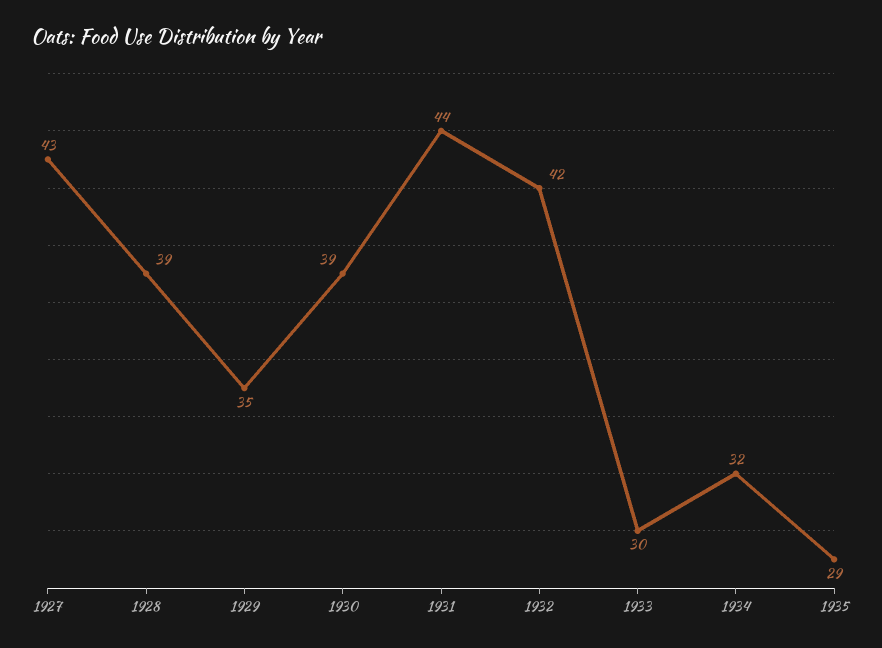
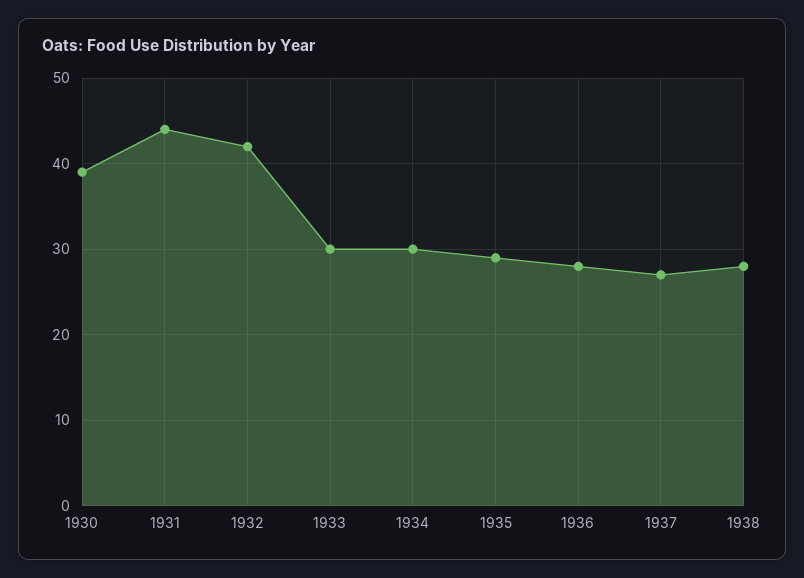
1927: 43 -> none
1928: 39 -> none
1929: 35 -> none
1934: 32 -> 30
1936: none -> 28
1937: none -> 27
1938: none -> 28

